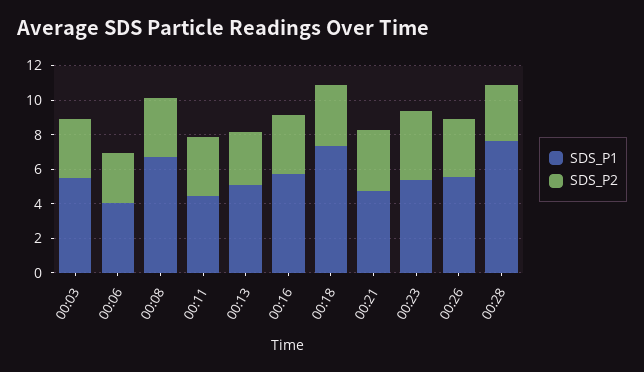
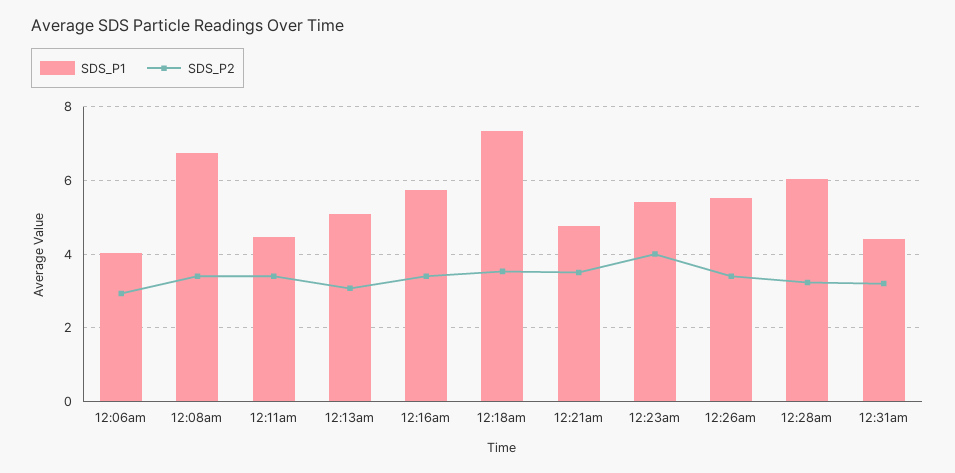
SDS_P1, 00:03: 5.5 -> none
SDS_P2, 00:03: 3.5 -> none
SDS_P1, 00:28: 7.5 -> 6
SDS_P1, 12:31am: none -> 4.4
SDS_P2, 12:31am: none -> 3.2

